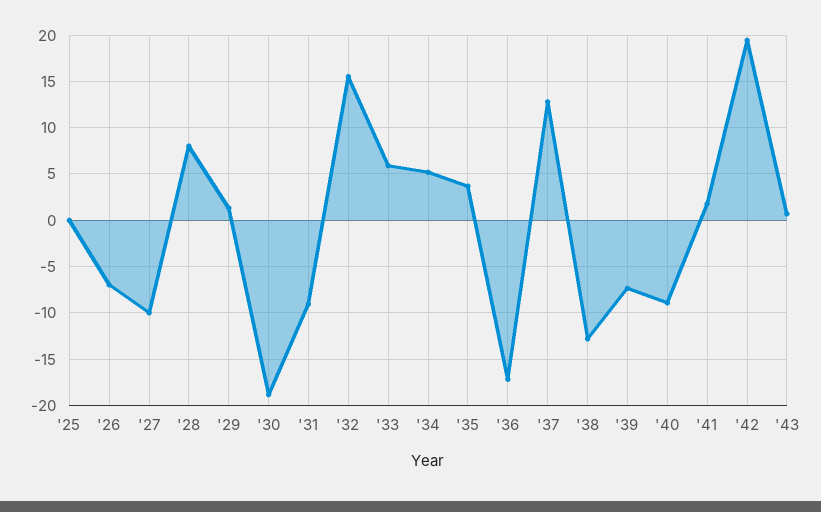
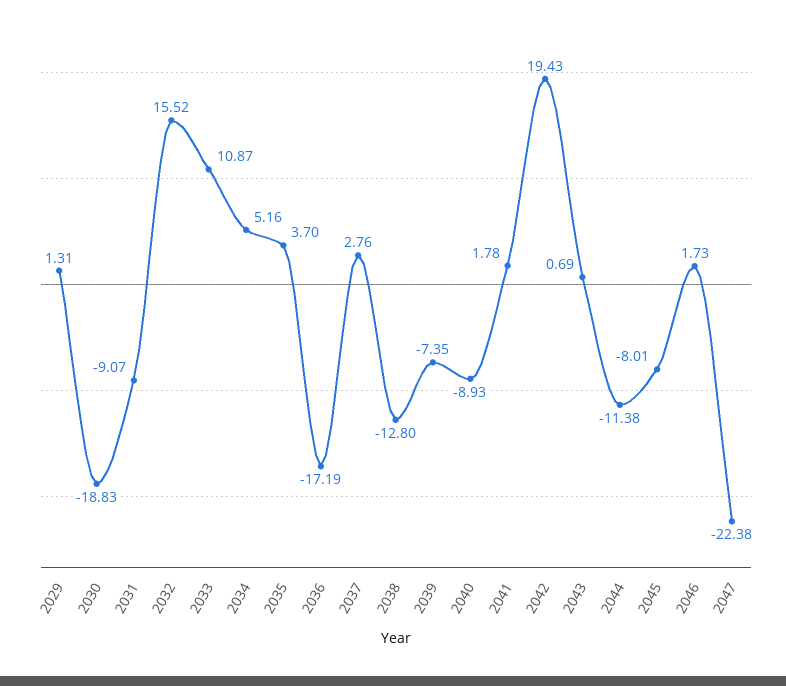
'25: 0 -> none
'26: -7 -> none
'27: -10 -> none
'28: 8 -> none
'33: 6 -> 10.87
'37: 13 -> 2.76
2044: none -> -11.38
2045: none -> -8.01
2046: none -> 1.73
2047: none -> -22.38

